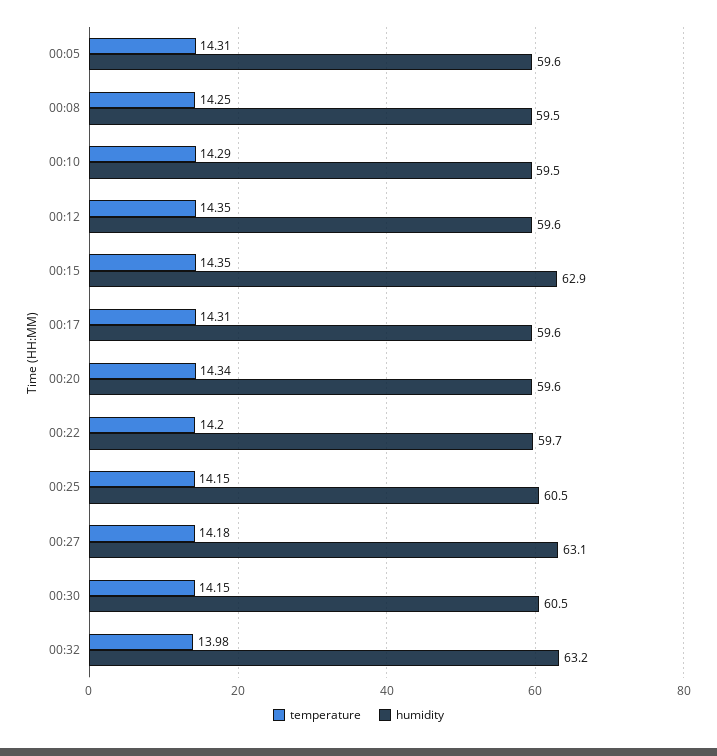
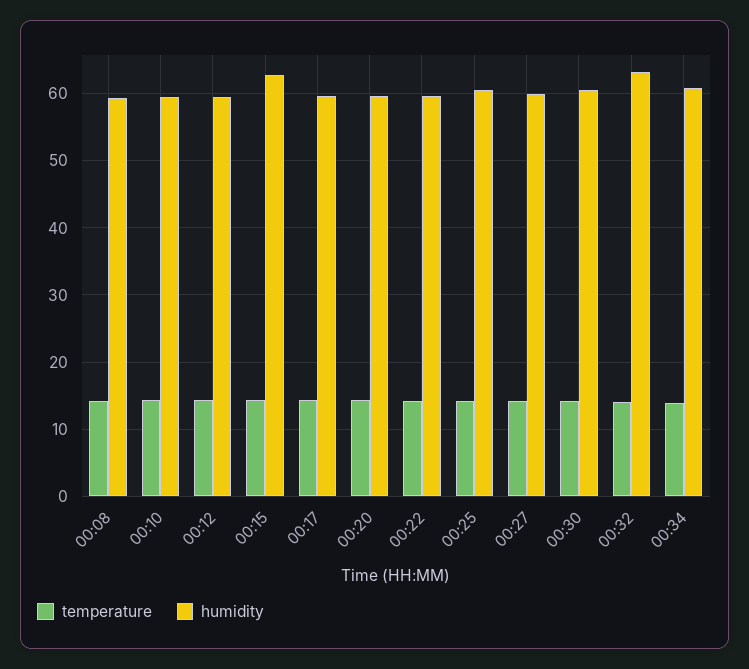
temperature, 00:05: 14.31 -> none
humidity, 00:05: 59.6 -> none
humidity, 00:27: 63.1 -> 60
temperature, 00:34: none -> 14
humidity, 00:34: none -> 61

